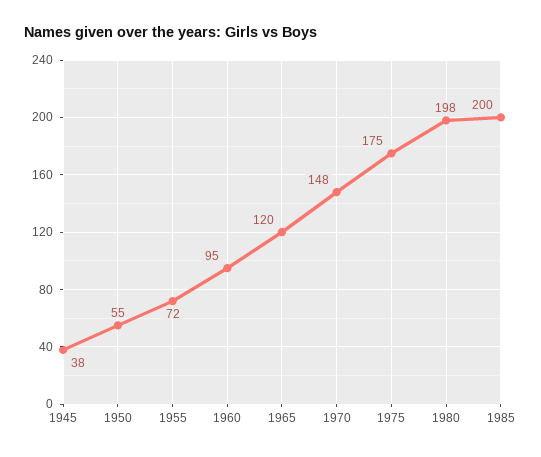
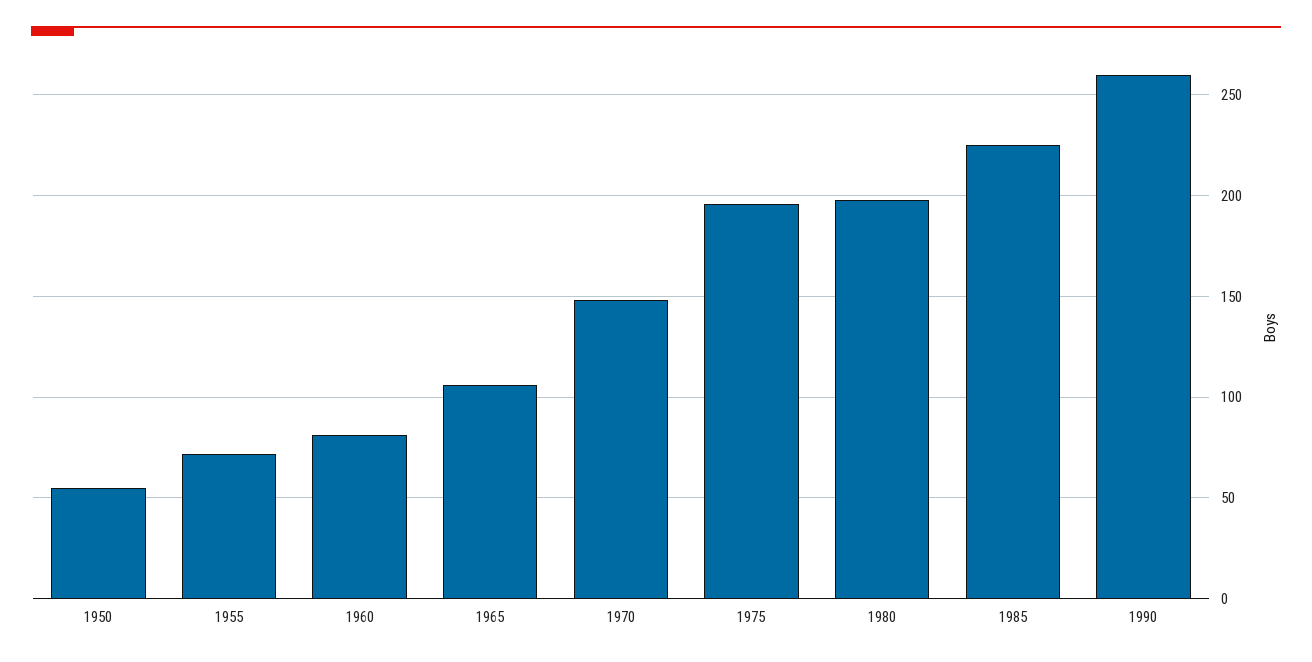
1945: 38 -> none
1960: 95 -> 80
1965: 120 -> 105
1975: 175 -> 195
1985: 200 -> 225
1990: none -> 260

